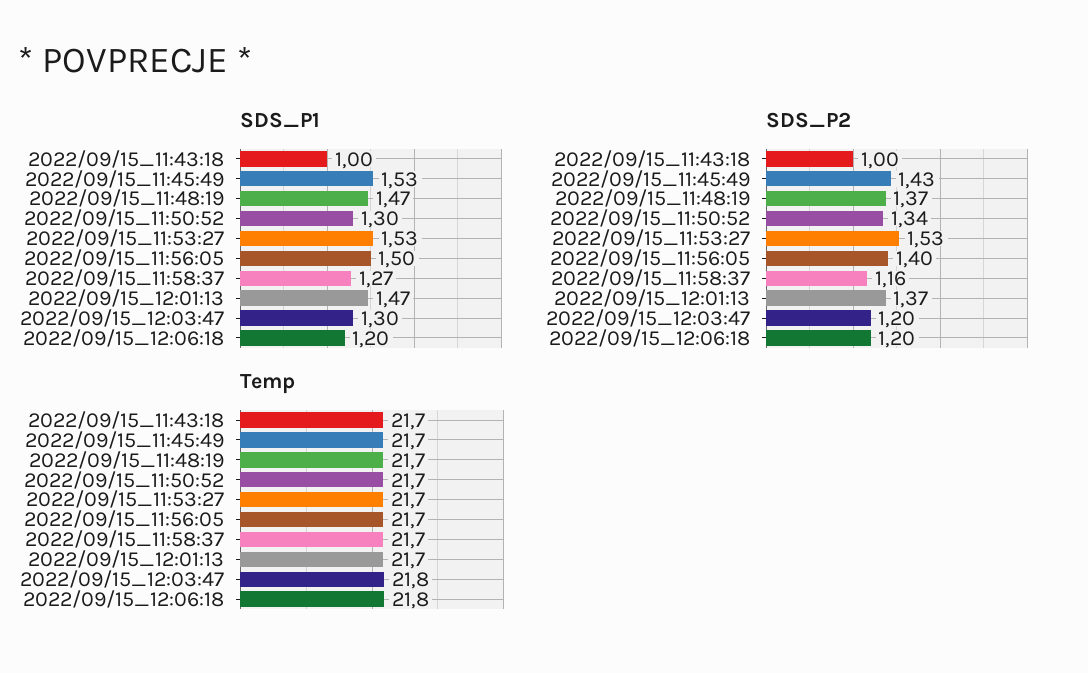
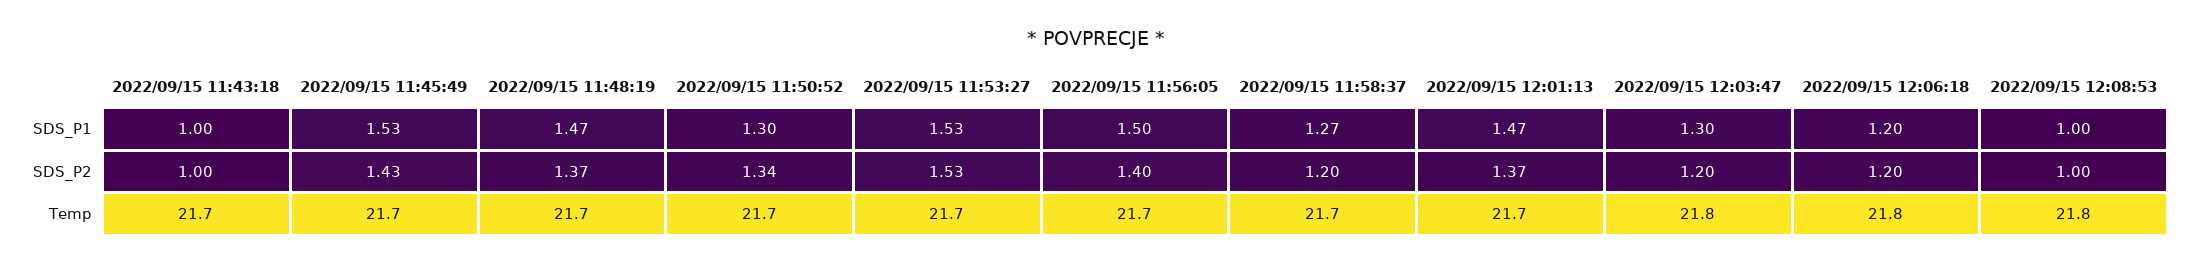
SDS_P2, 2022/09/15_11:58:37: 1.16 -> 1.2
SDS_P1, 2022/09/15 12:08:53: none -> 1
SDS_P2, 2022/09/15 12:08:53: none -> 1
Temp, 2022/09/15 12:08:53: none -> 21.8

